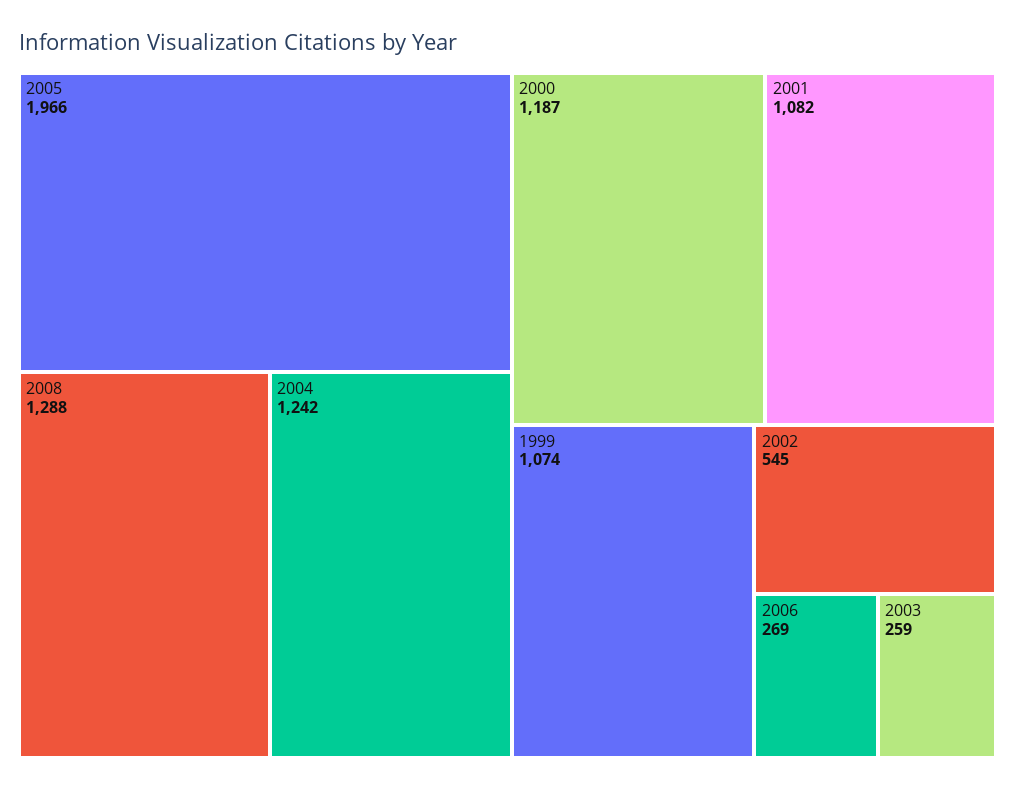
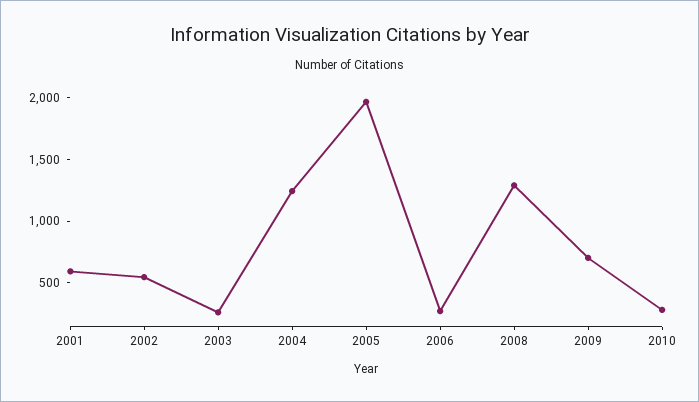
2000: 1187 -> none
2001: 1082 -> 600
1999: 1074 -> none
2009: none -> 700
2010: none -> 300

